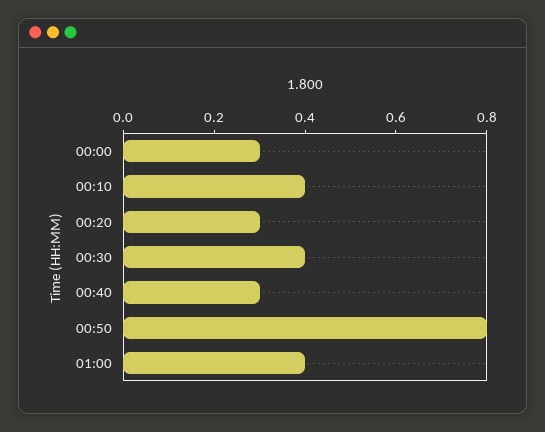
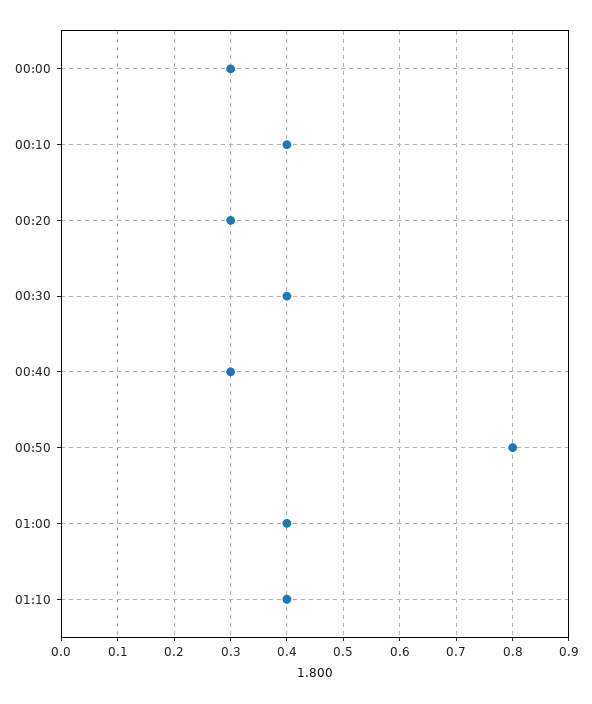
01:10: none -> 0.4

